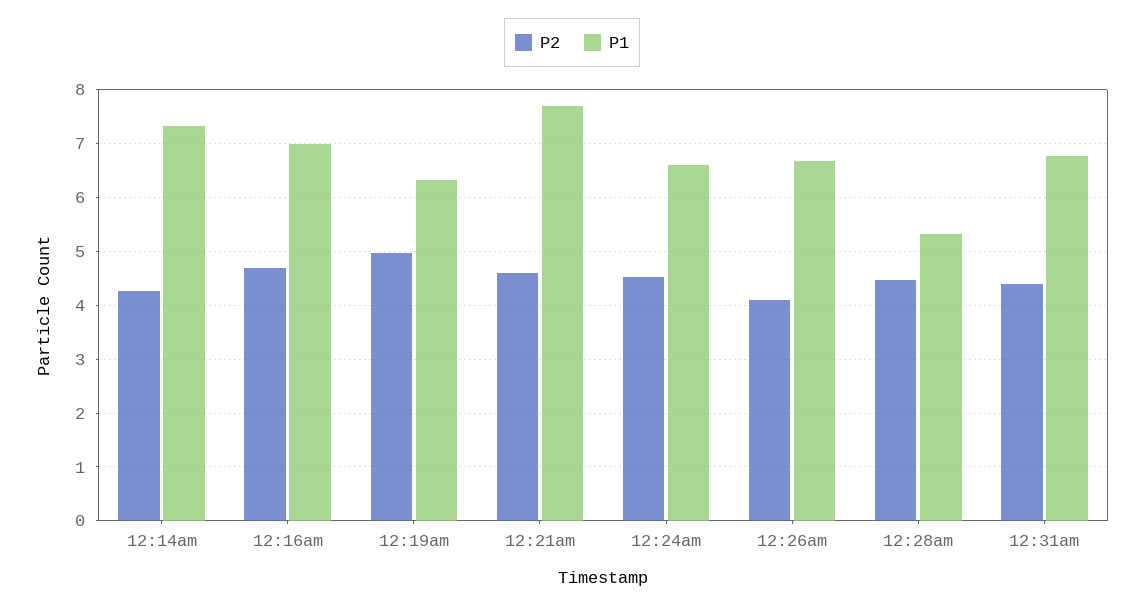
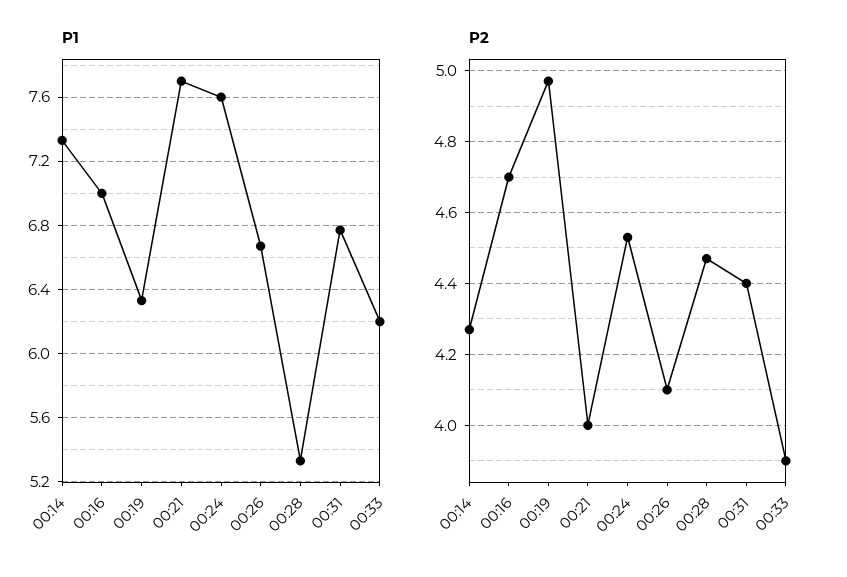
P2, 12:21am: 4.6 -> 4
P1, 12:24am: 6.6 -> 7.6
P1, 00:33: none -> 6.2
P2, 00:33: none -> 3.9

